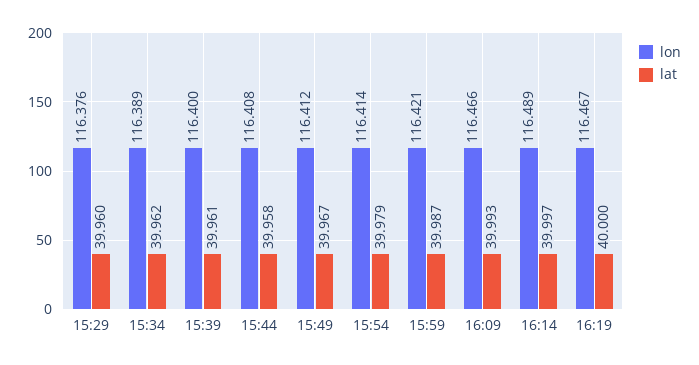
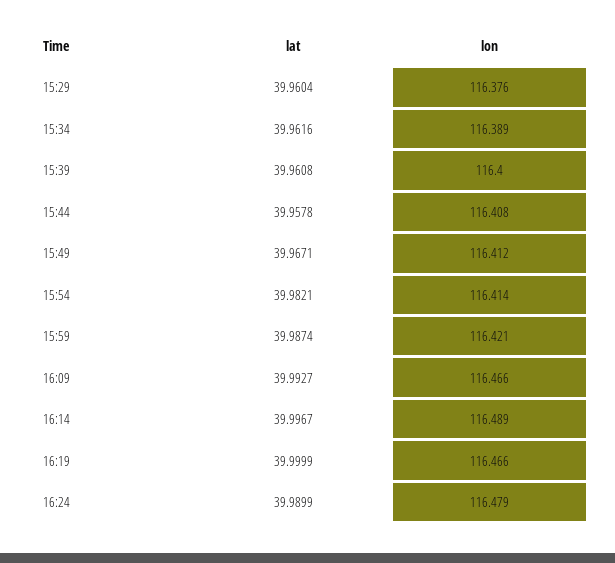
lat, 15:54: 39.979 -> 39.9821
lon, 16:19: 116.467 -> 116.466
lat, 16:24: none -> 39.9899
lon, 16:24: none -> 116.479

